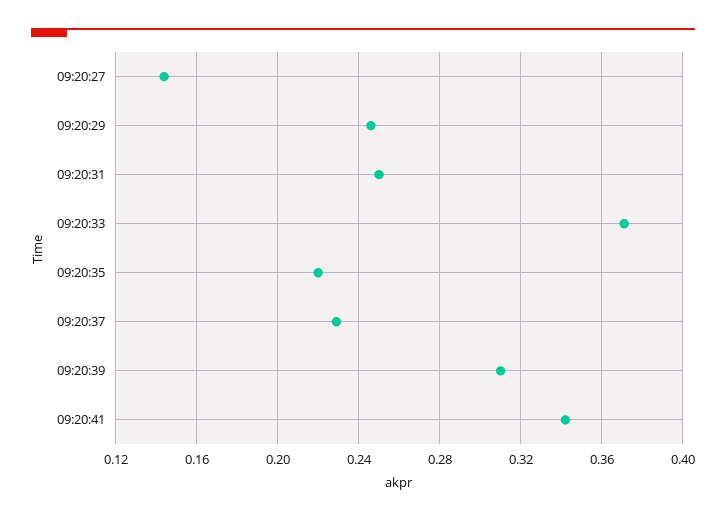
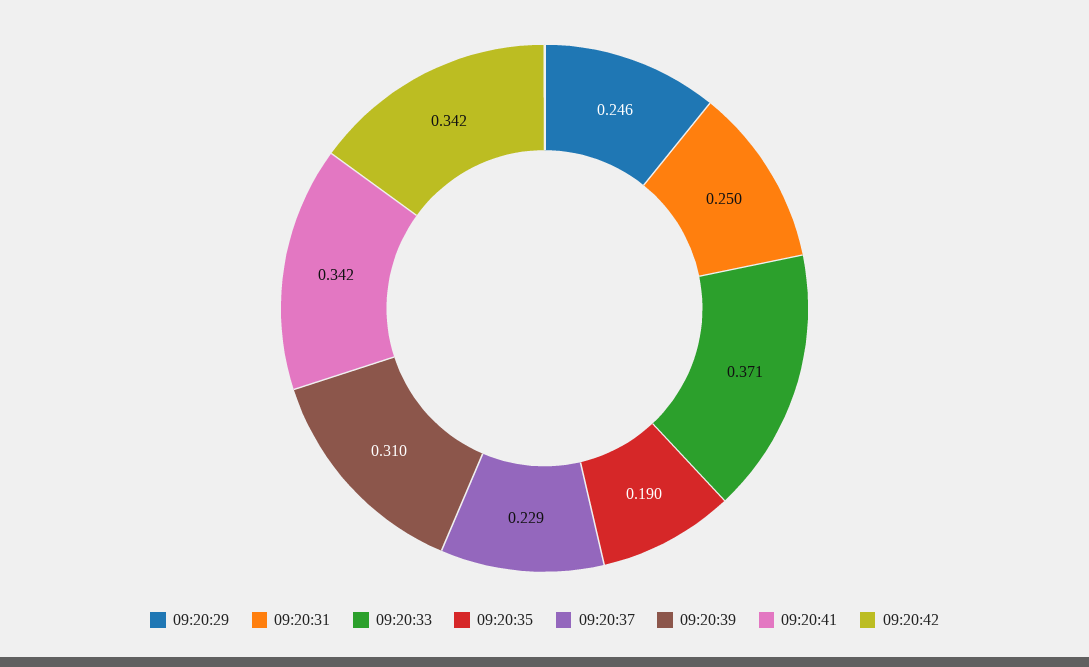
09:20:27: 0.145 -> none
09:20:35: 0.22 -> 0.19
09:20:42: none -> 0.342

